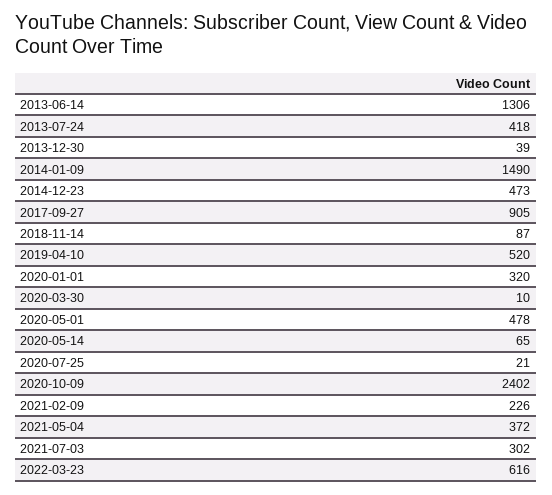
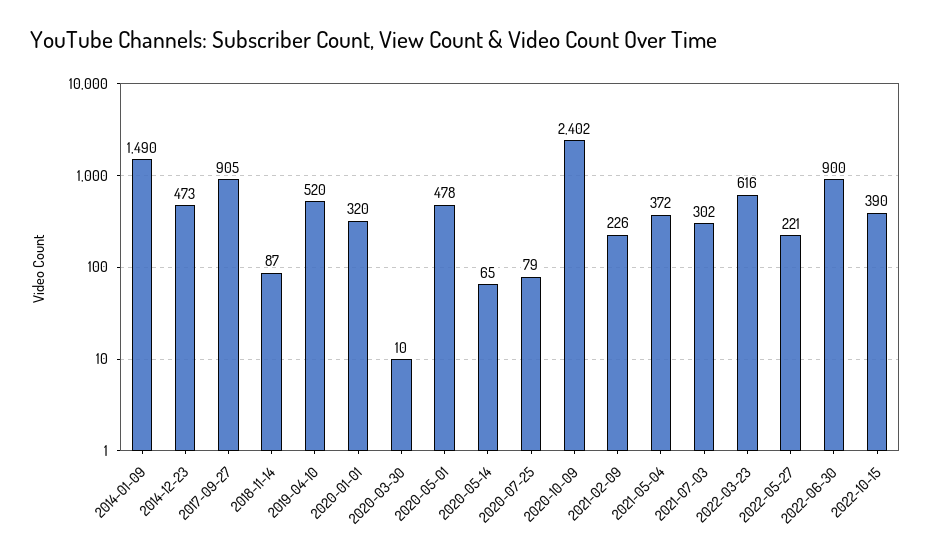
2013-06-14: 1306 -> none
2013-07-24: 418 -> none
2013-12-30: 39 -> none
2020-07-25: 21 -> 79
2022-05-27: none -> 221
2022-06-30: none -> 900
2022-10-15: none -> 390

